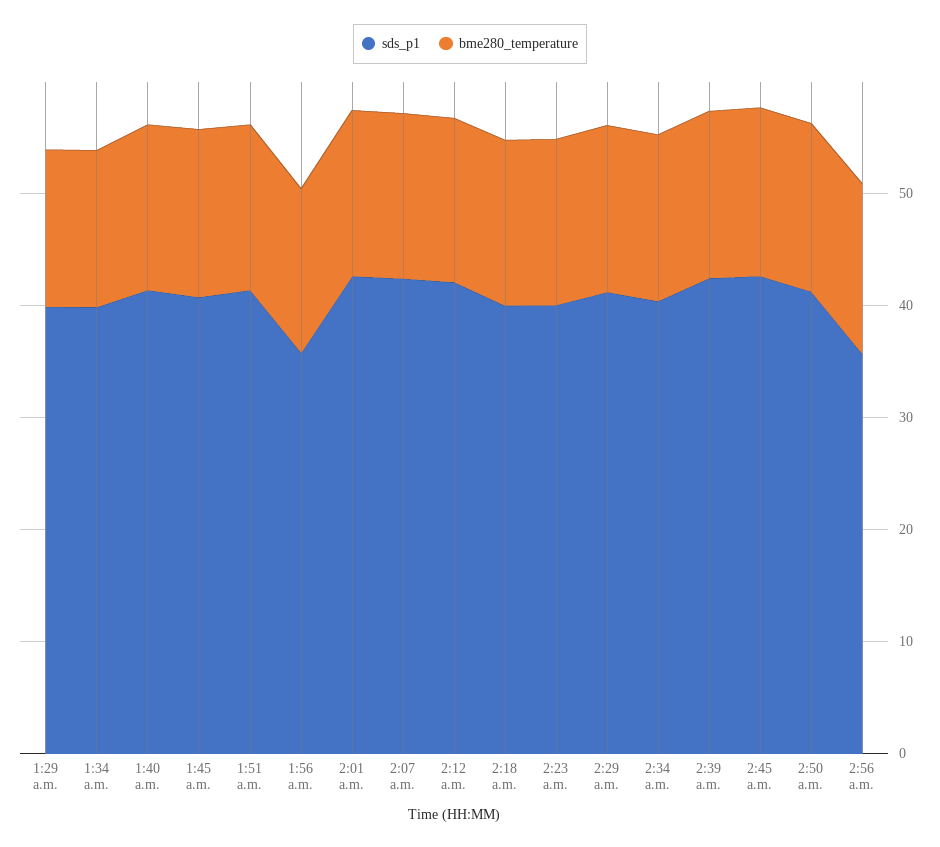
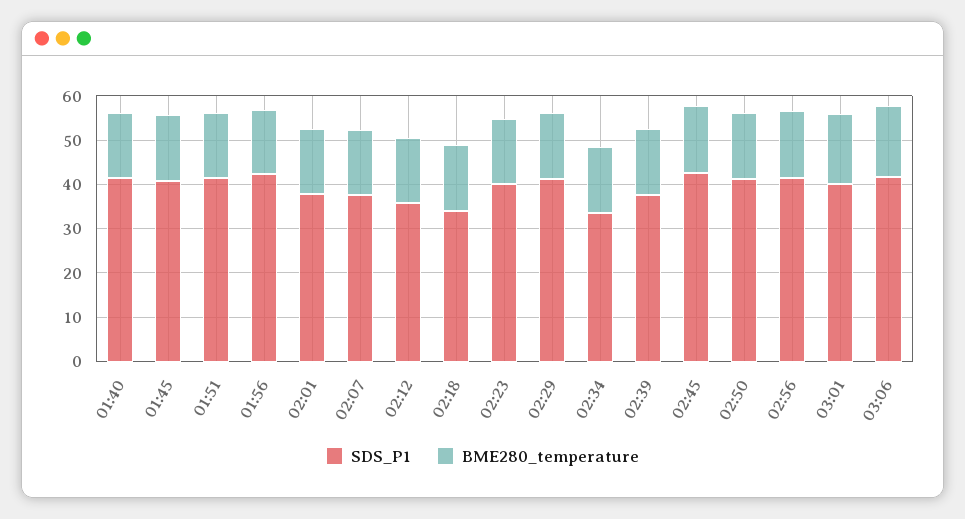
sds_p1, 1:29 a.m.: 40 -> none
bme280_temperature, 1:29 a.m.: 14 -> none
sds_p1, 1:34 a.m.: 40 -> none
bme280_temperature, 1:34 a.m.: 14 -> none
sds_p1, 1:56 a.m.: 36 -> 42
sds_p1, 2:01 a.m.: 42 -> 38
sds_p1, 2:07 a.m.: 42 -> 38
sds_p1, 2:12 a.m.: 42 -> 36
sds_p1, 2:18 a.m.: 40 -> 34
sds_p1, 2:34 a.m.: 40 -> 34
sds_p1, 2:39 a.m.: 42 -> 38
sds_p1, 2:56 a.m.: 36 -> 42
sds_p1, 03:01: none -> 40
bme280_temperature, 03:01: none -> 16
sds_p1, 03:06: none -> 42
bme280_temperature, 03:06: none -> 16

